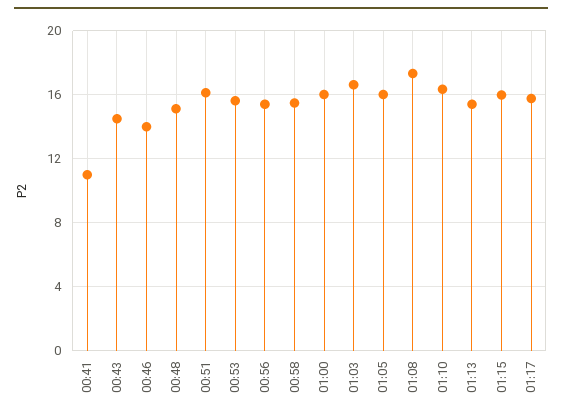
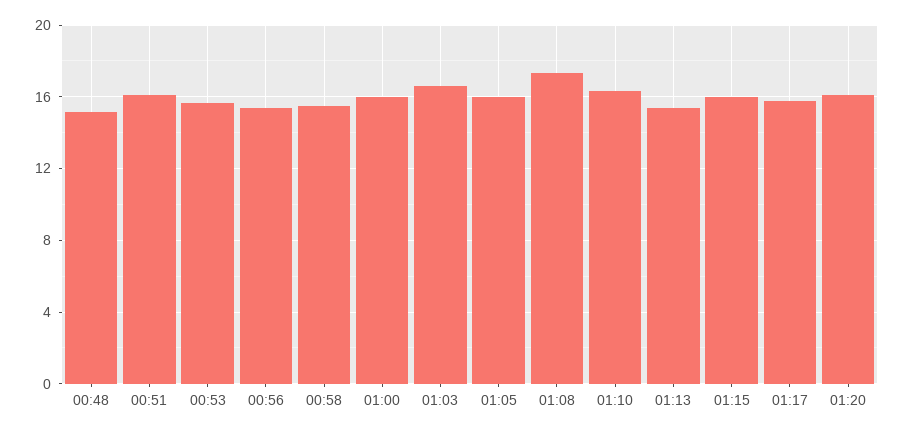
00:41: 11 -> none
00:43: 14.5 -> none
00:46: 14 -> none
01:20: none -> 16

